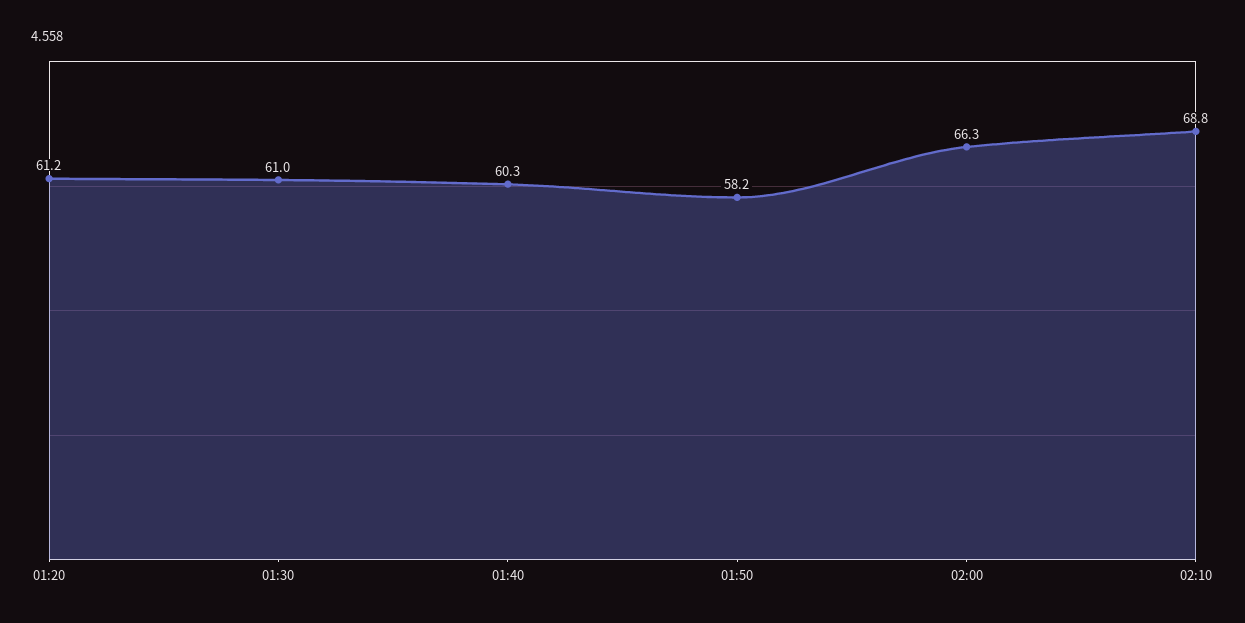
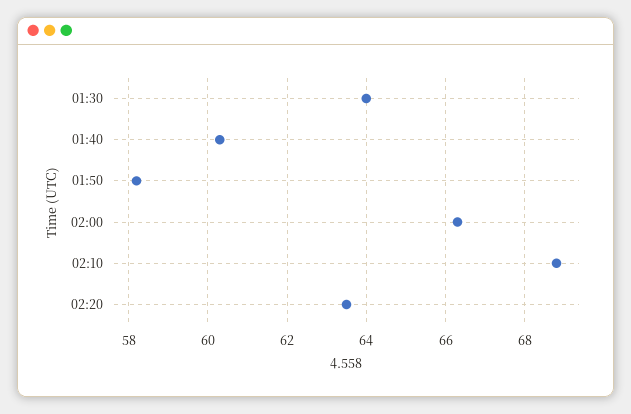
01:20: 61.2 -> none
01:30: 61 -> 64
02:20: none -> 63.5

